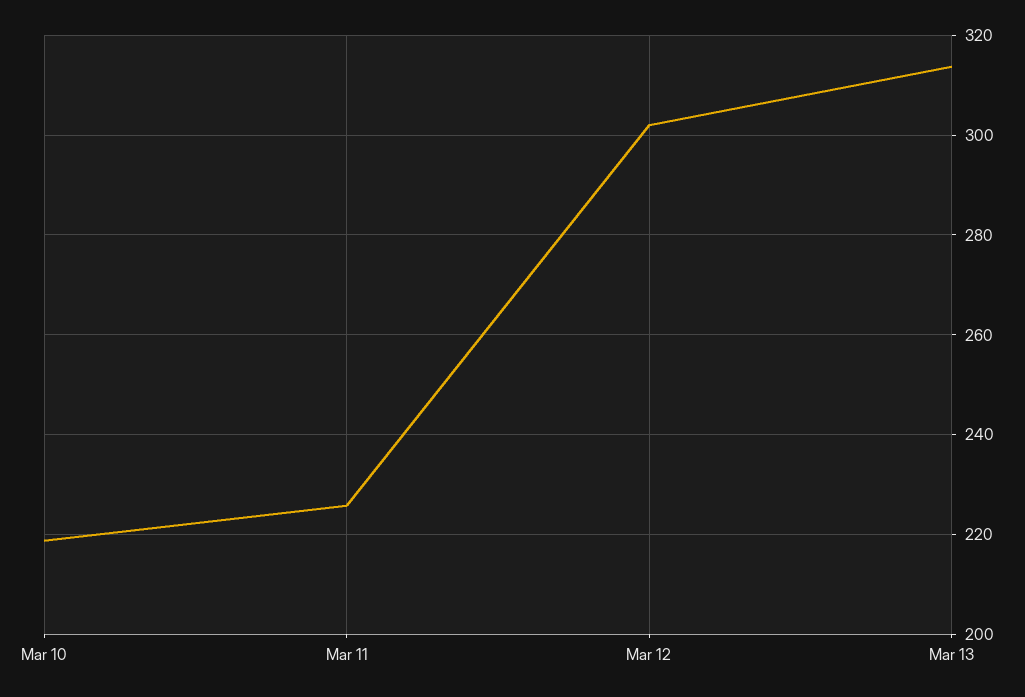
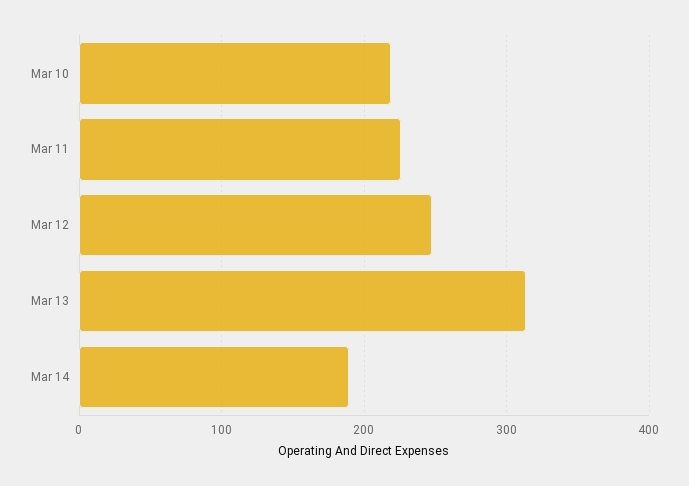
Mar 12: 302 -> 250
Mar 14: none -> 190

